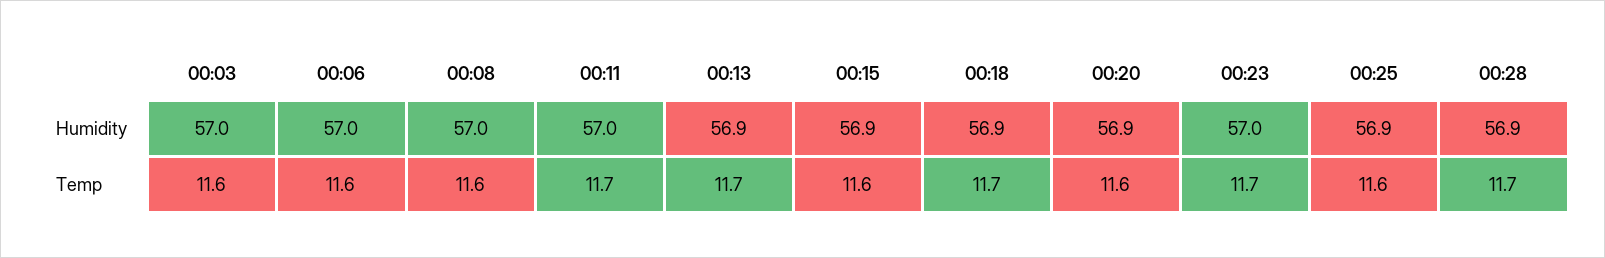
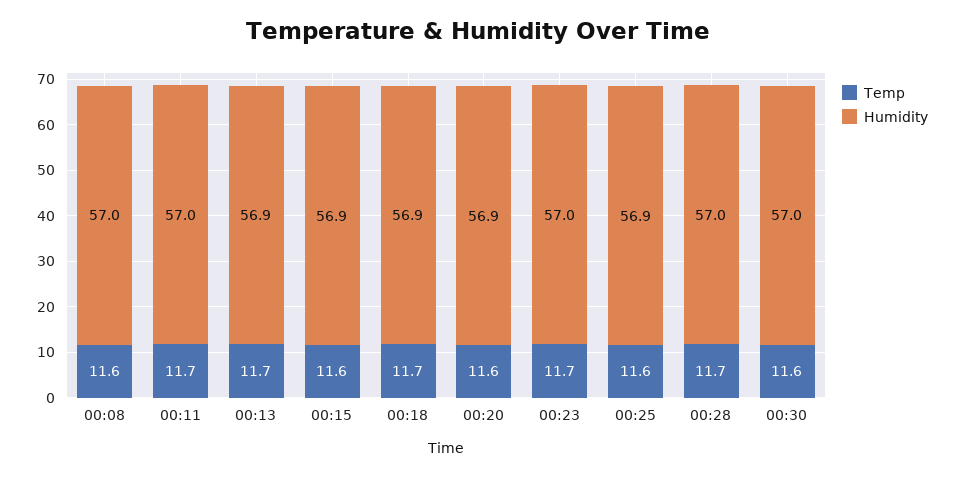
Humidity, 00:03: 57 -> none
Humidity, 00:06: 57 -> none
Humidity, 00:28: 56.9 -> 57
Temp, 00:03: 11.6 -> none
Temp, 00:06: 11.6 -> none
Temp, 00:30: none -> 11.6
Humidity, 00:30: none -> 57

